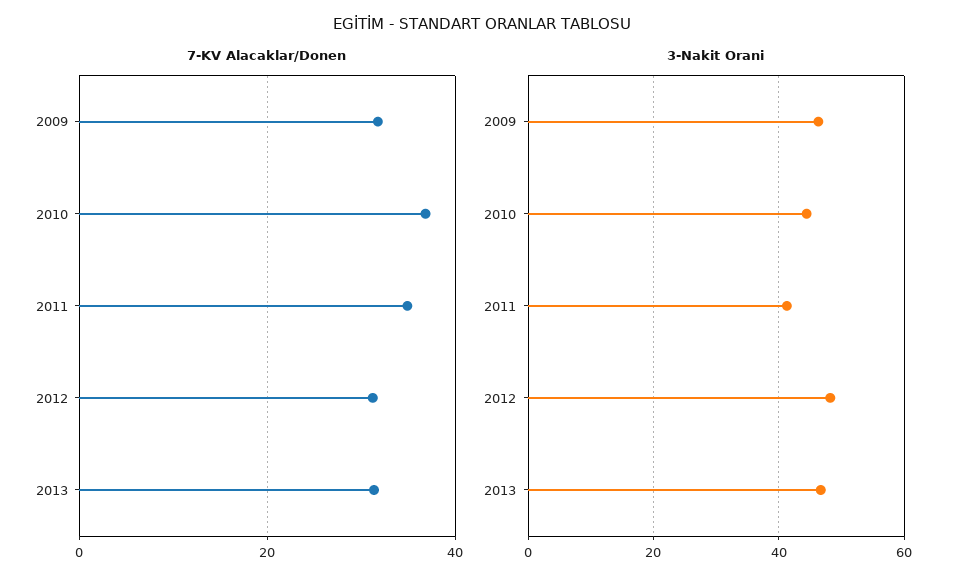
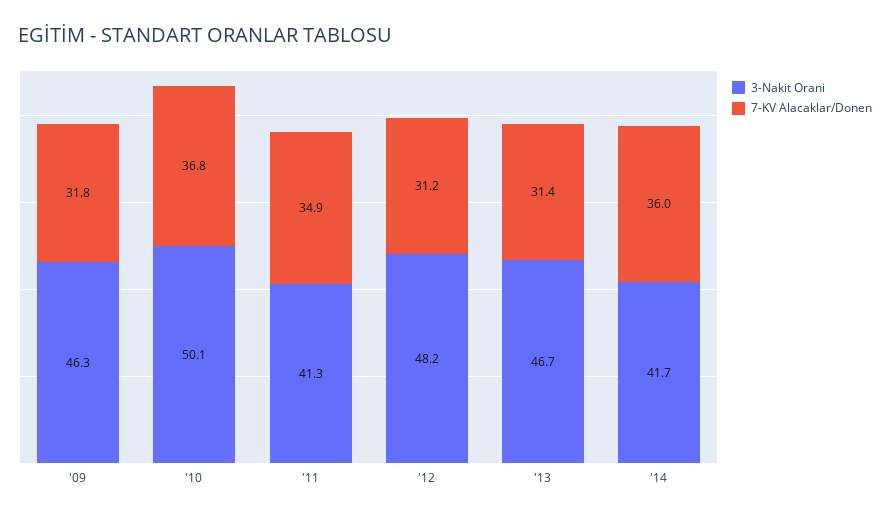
3-Nakit Orani, 2010: 44 -> 50.1
3-Nakit Orani, '14: none -> 41.7
7-KV Alacaklar/Donen, '14: none -> 36

